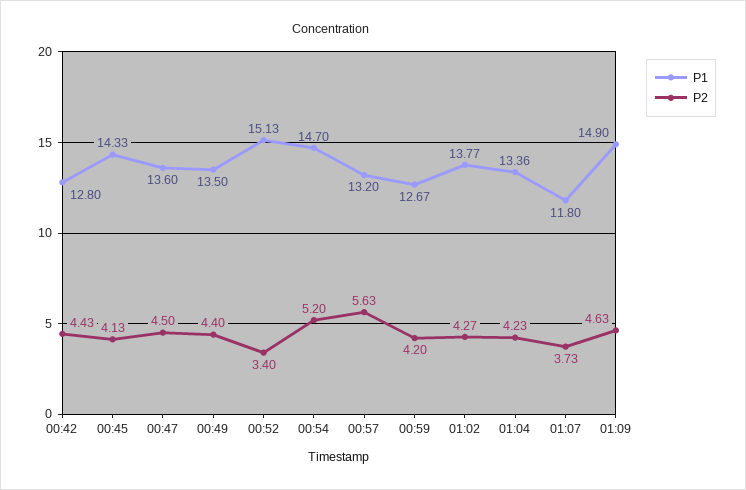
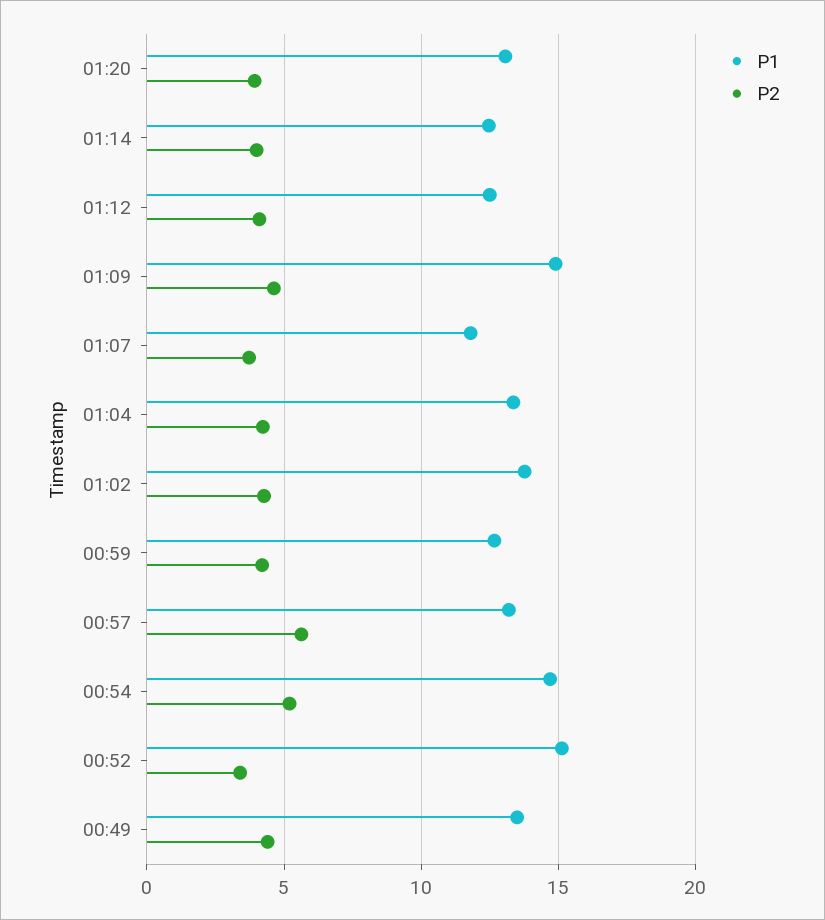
P1, 00:42: 12.8 -> none
P2, 00:42: 4.43 -> none
P1, 00:45: 14.33 -> none
P2, 00:45: 4.13 -> none
P1, 00:47: 13.6 -> none
P2, 00:47: 4.5 -> none
P1, 01:20: none -> 13
P2, 01:20: none -> 4
P1, 01:14: none -> 12.5
P2, 01:14: none -> 4
P1, 01:12: none -> 12.5
P2, 01:12: none -> 4

